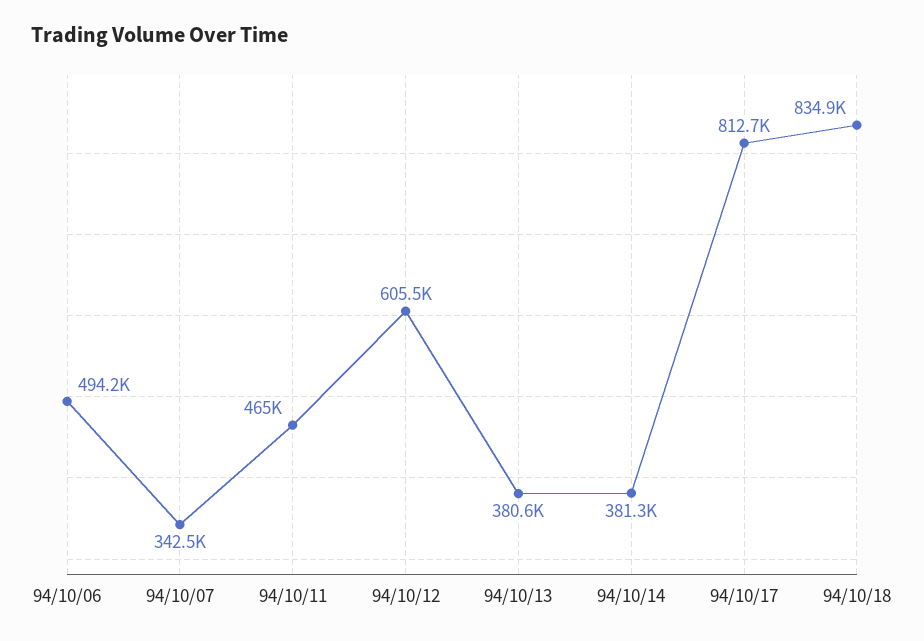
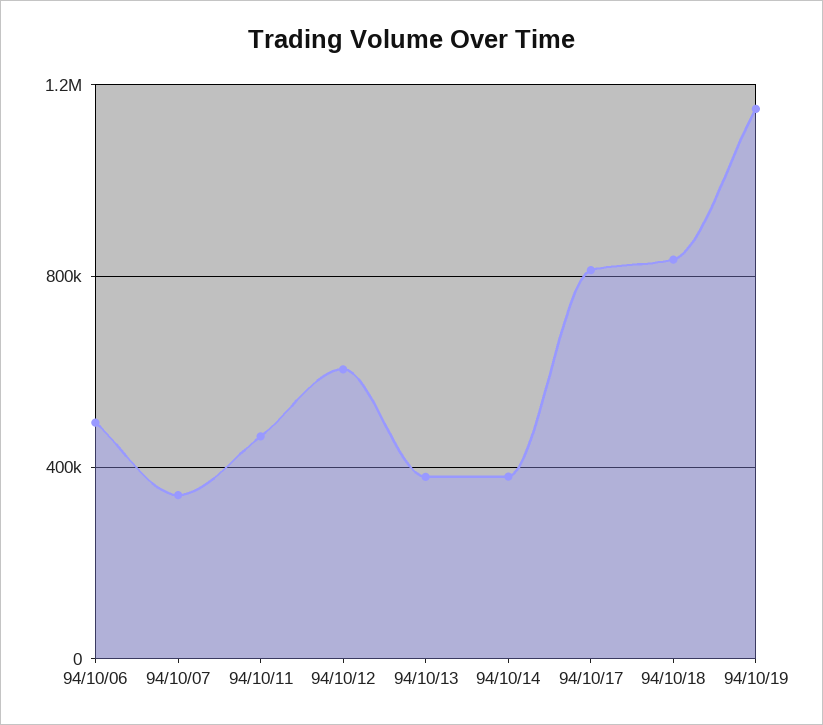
94/10/19: none -> 1150000

